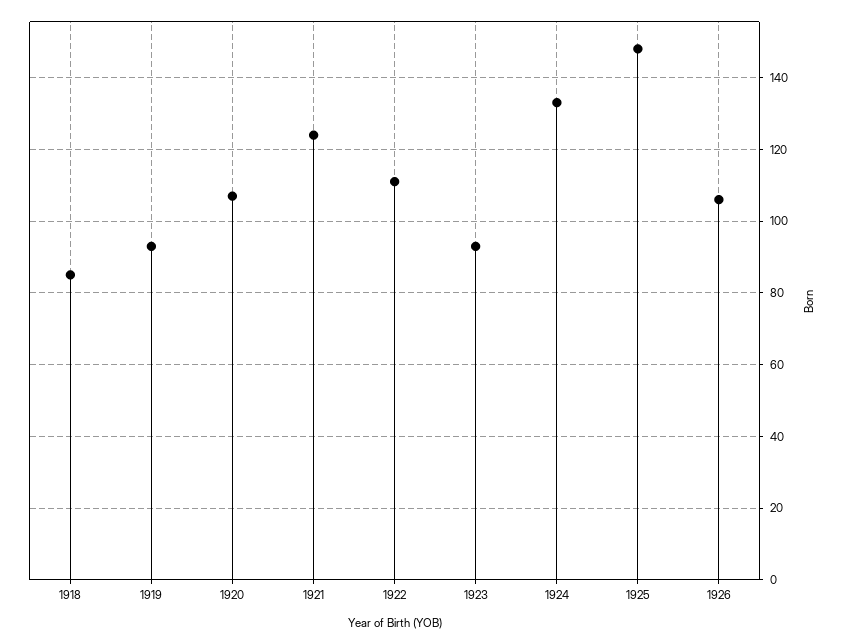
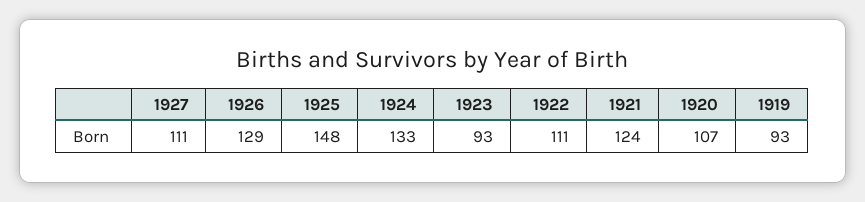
1918: 85 -> none
1926: 105 -> 129
1927: none -> 111

